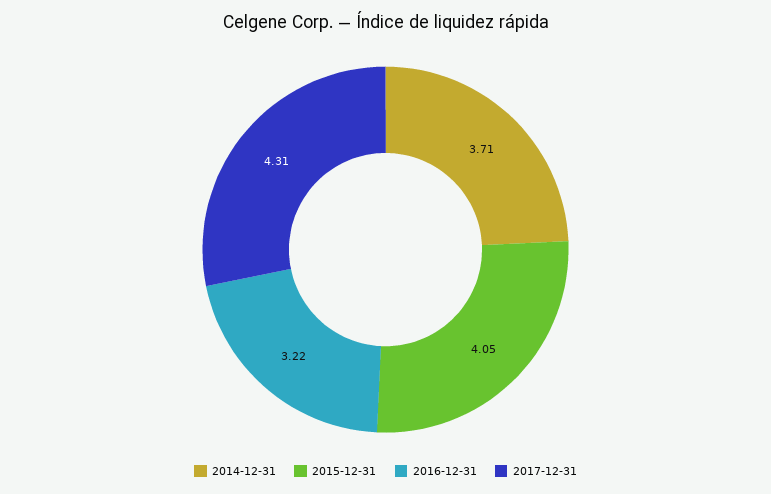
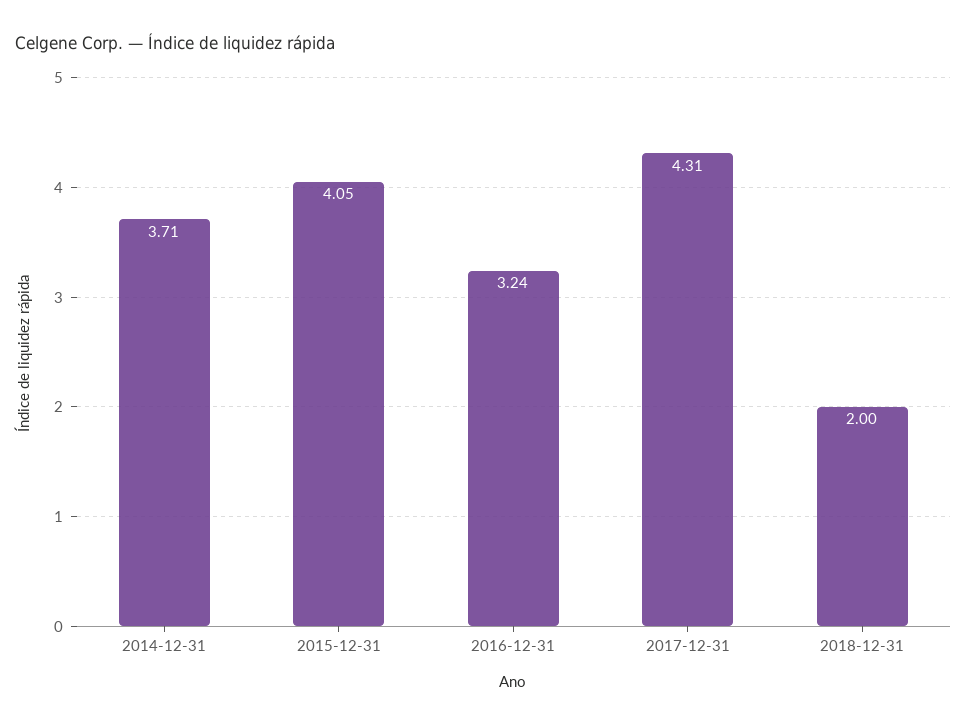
2016-12-31: 3.22 -> 3.24
2018-12-31: none -> 2

